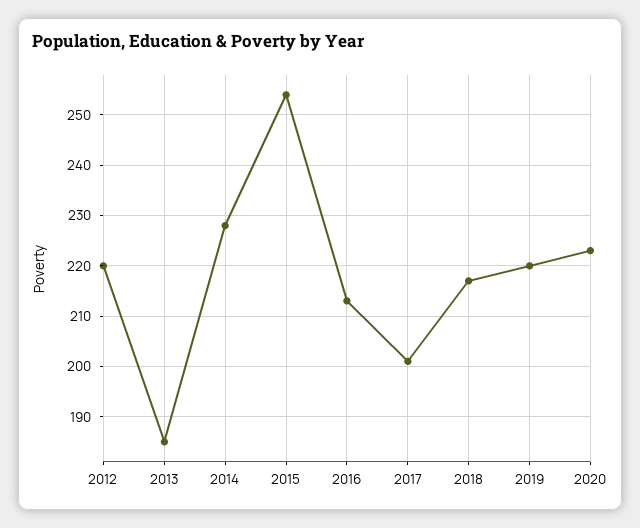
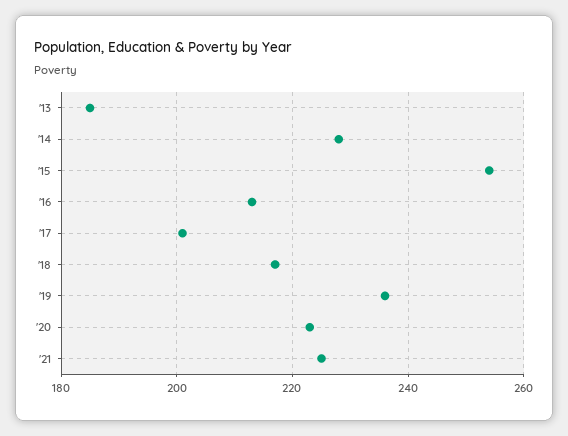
2012: 220 -> none
2019: 220 -> 235
'21: none -> 225

